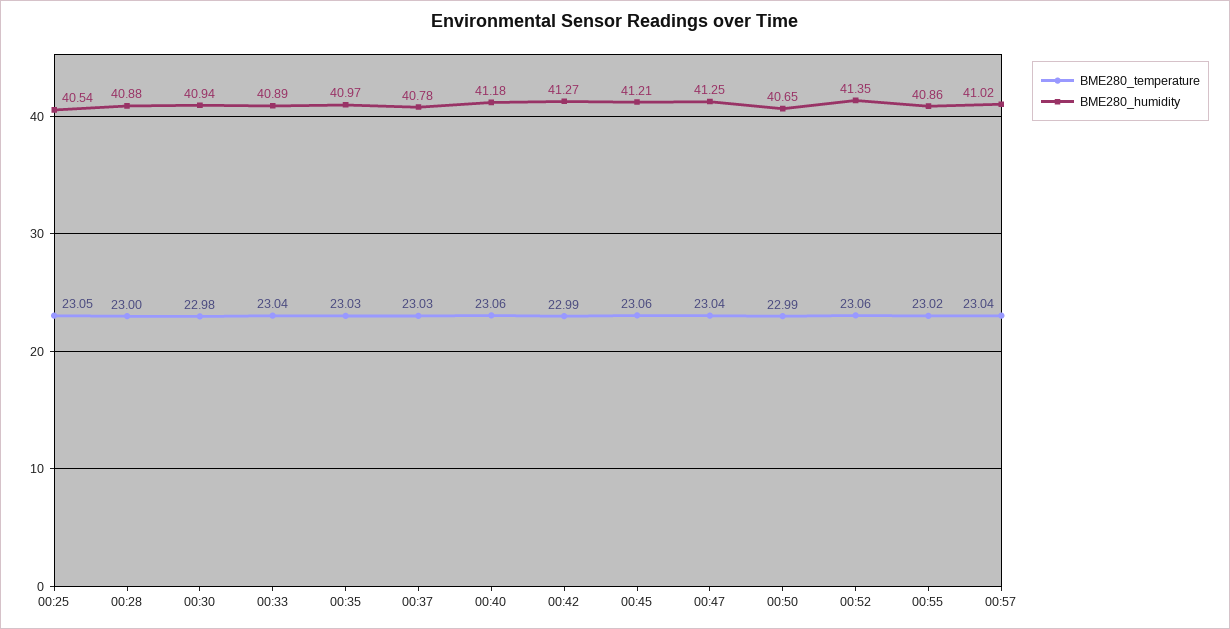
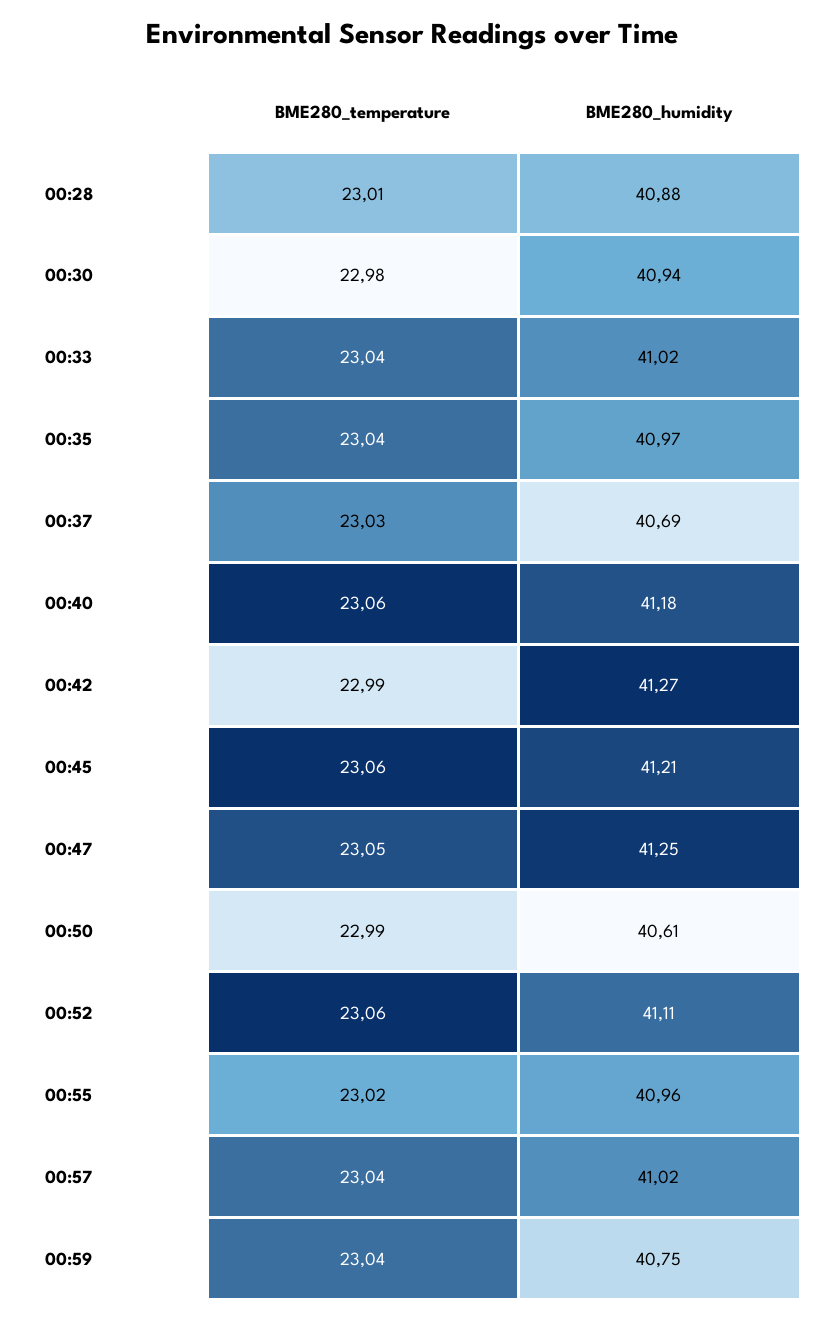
BME280_temperature, 00:25: 23.05 -> none
BME280_humidity, 00:25: 40.54 -> none
BME280_temperature, 00:28: 23 -> 23.01
BME280_humidity, 00:33: 40.89 -> 41.02
BME280_temperature, 00:35: 23.03 -> 23.04
BME280_humidity, 00:37: 40.78 -> 40.69
BME280_temperature, 00:47: 23.04 -> 23.05
BME280_humidity, 00:50: 40.65 -> 40.61
BME280_humidity, 00:52: 41.35 -> 41.11
BME280_humidity, 00:55: 40.86 -> 40.96
BME280_temperature, 00:59: none -> 23.04
BME280_humidity, 00:59: none -> 40.75

